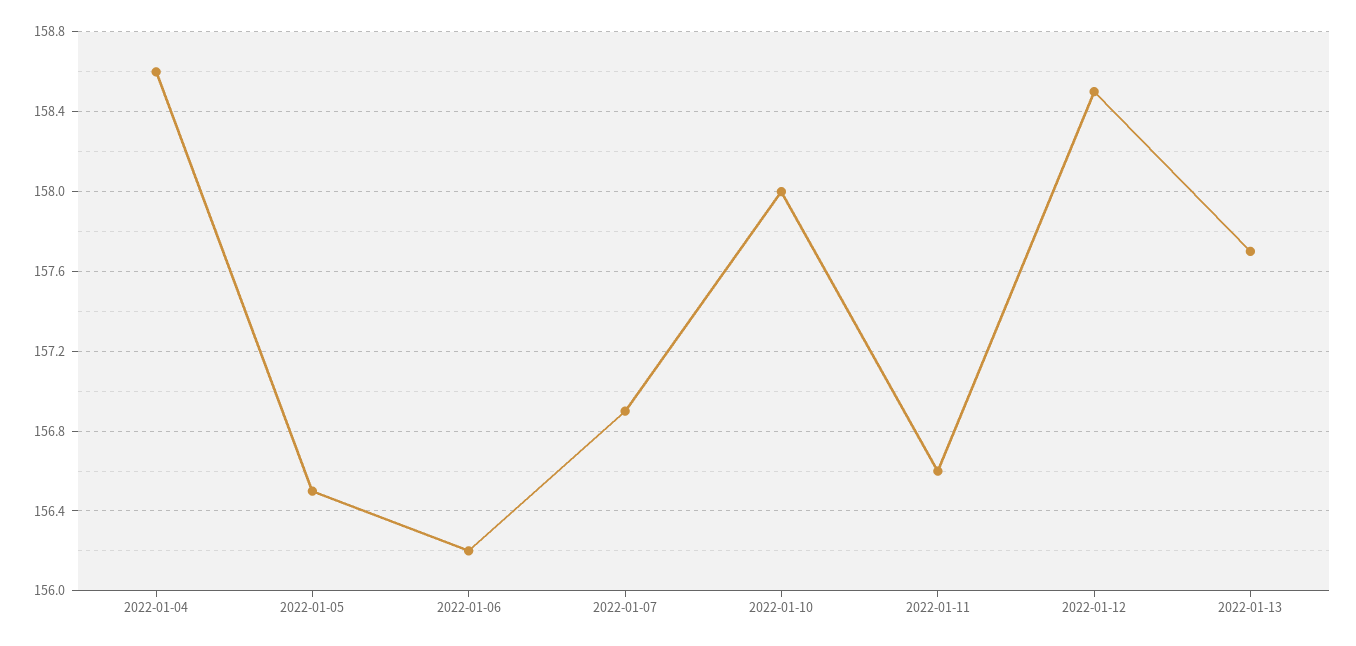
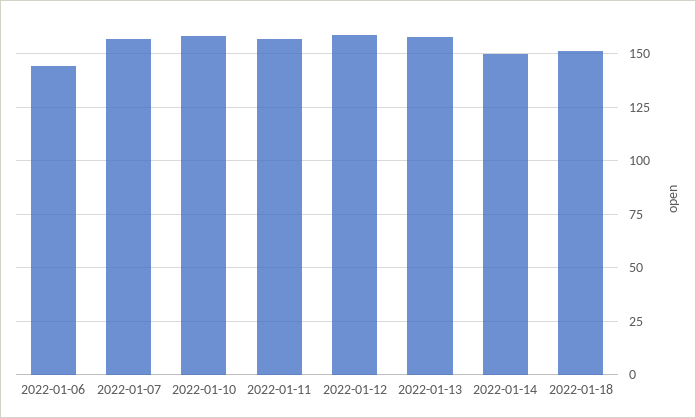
2022-01-04: 158.6 -> none
2022-01-05: 156.5 -> none
2022-01-06: 156.2 -> 145
2022-01-14: none -> 150
2022-01-18: none -> 150

